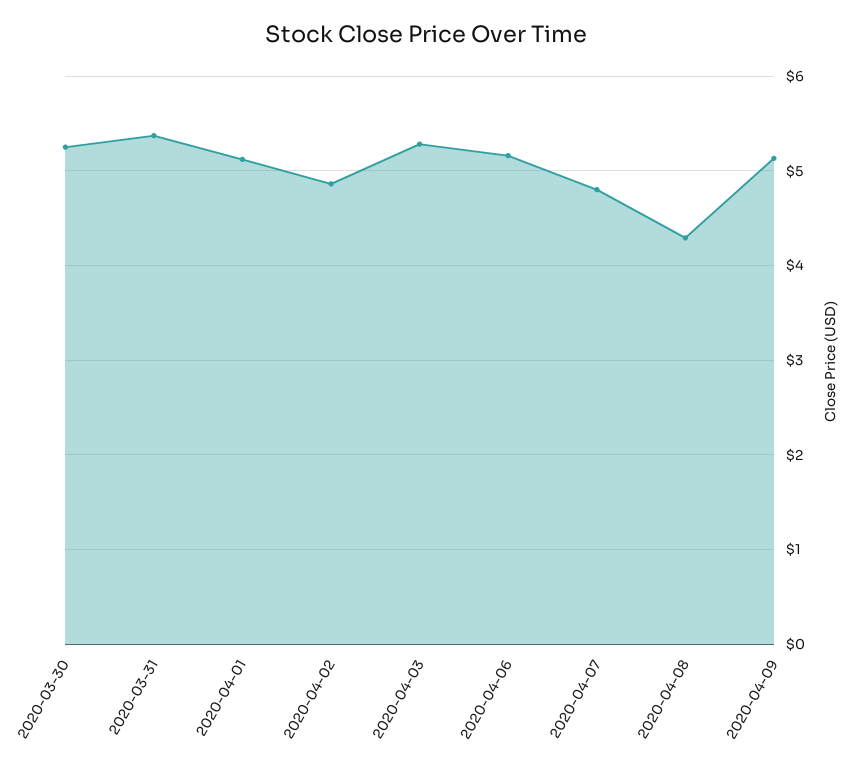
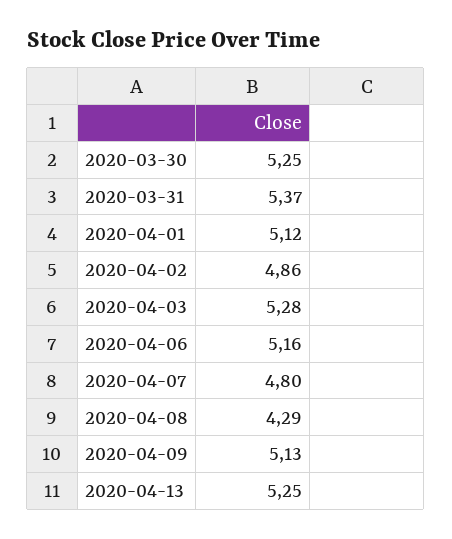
2020-04-13: none -> 5.25

